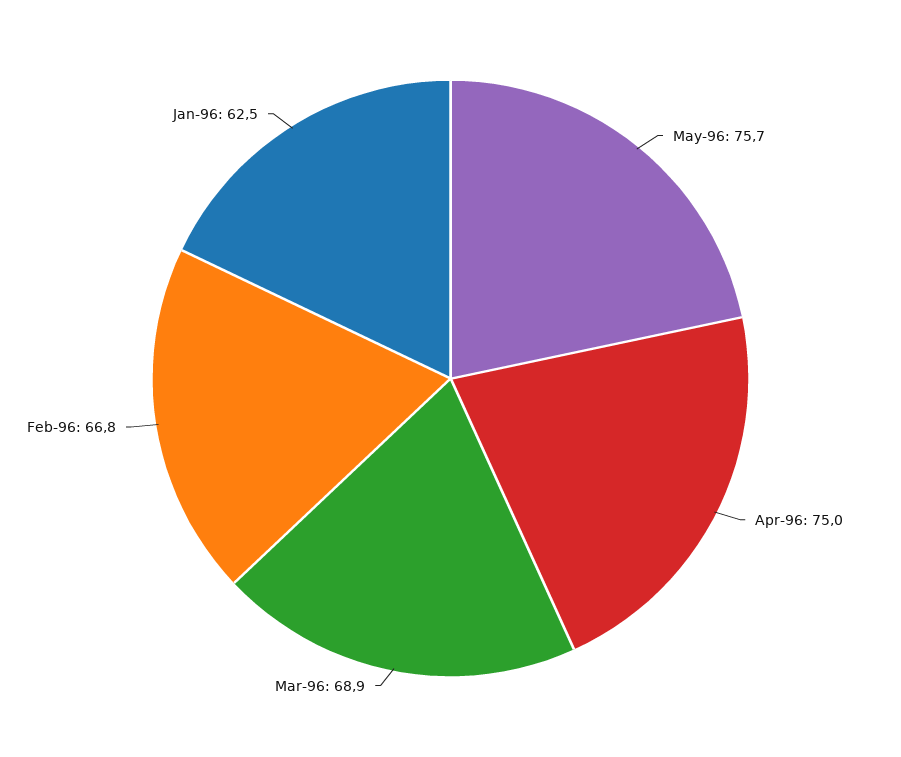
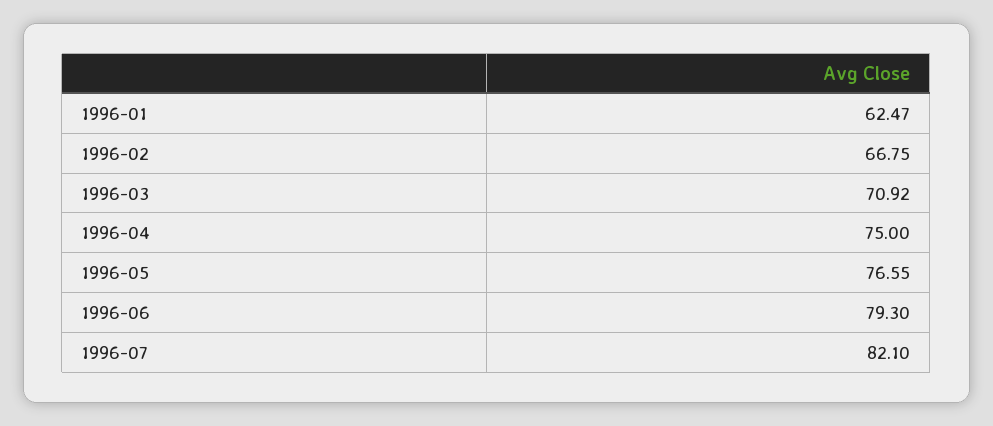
May-96: 75.7 -> 76.55
Mar-96: 68.9 -> 70.92
1996-06: none -> 79.3
1996-07: none -> 82.1

